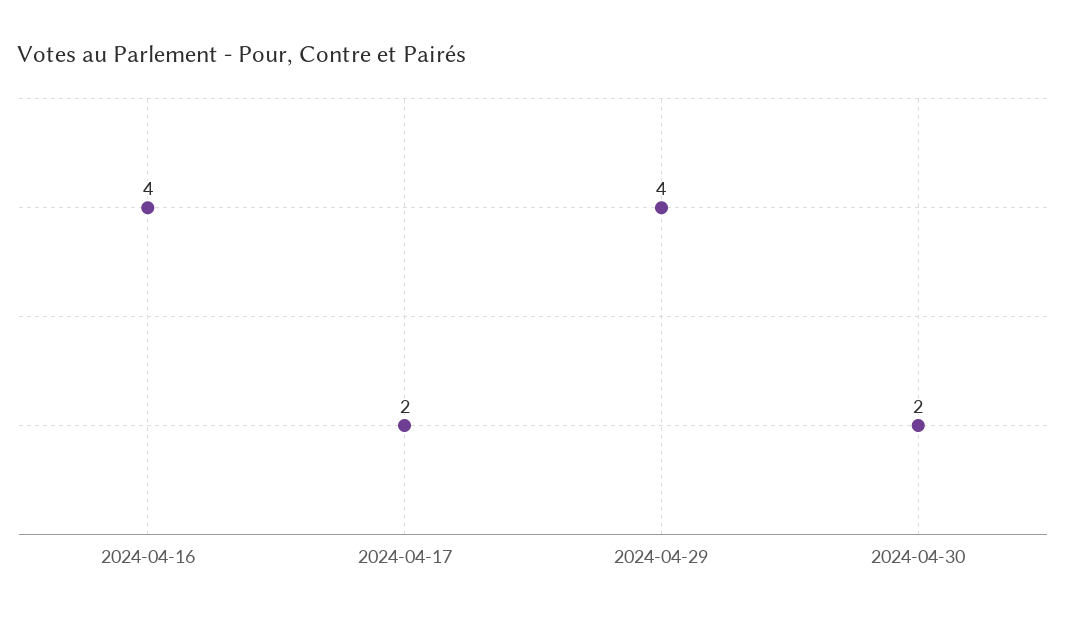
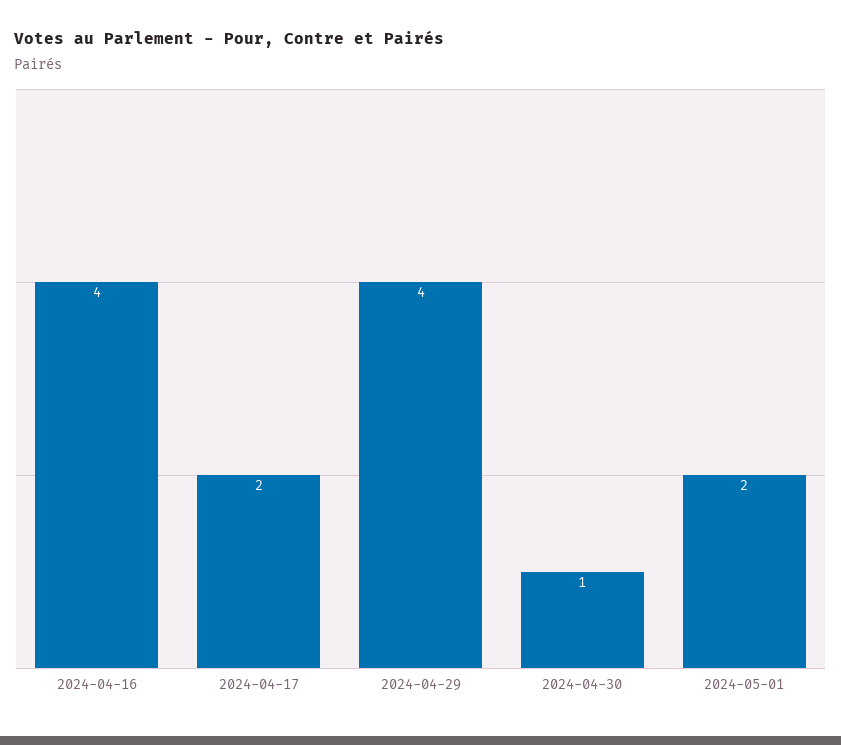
2024-04-30: 2 -> 1
2024-05-01: none -> 2

